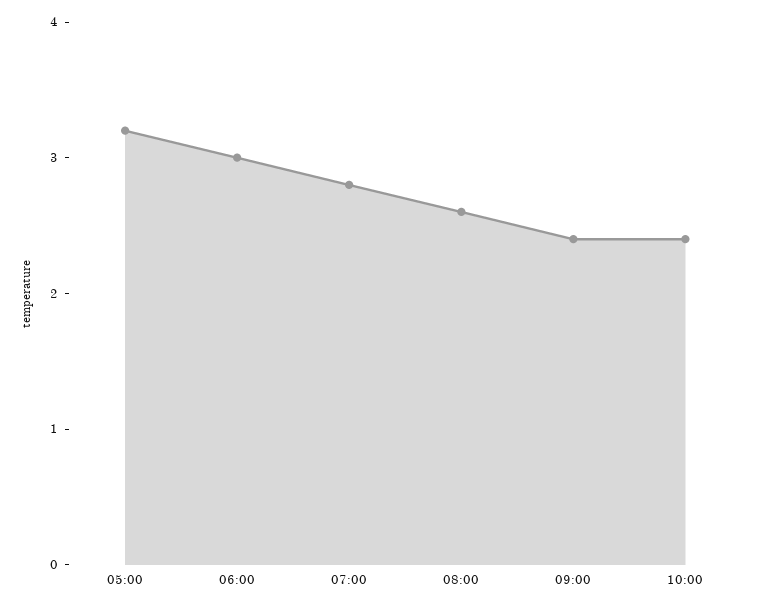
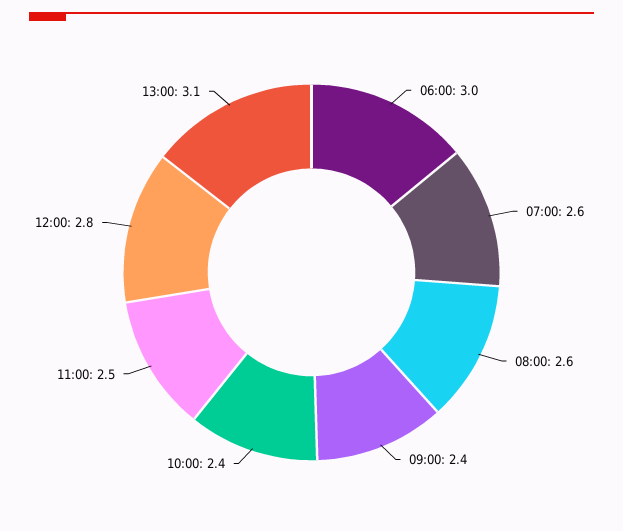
05:00: 3.2 -> none
07:00: 2.8 -> 2.6
11:00: none -> 2.5
12:00: none -> 2.8
13:00: none -> 3.1

